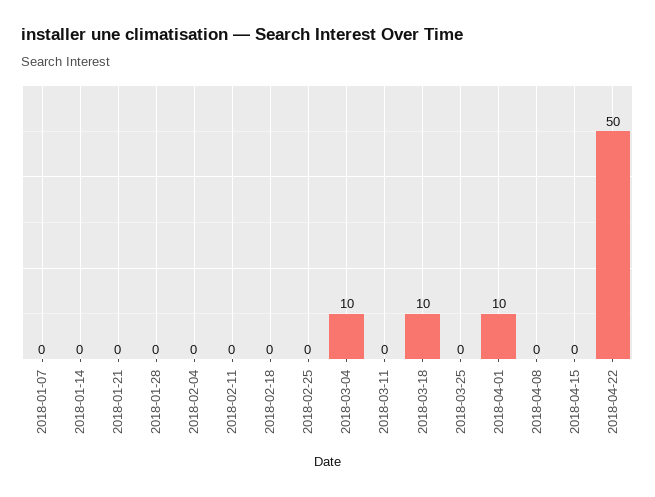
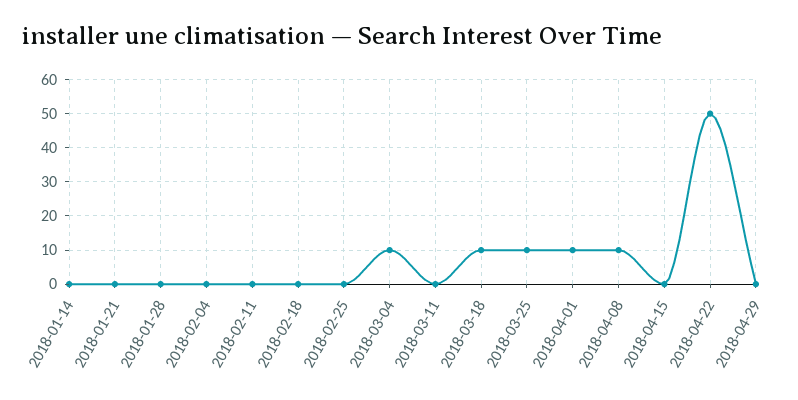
2018-01-07: 0 -> none
2018-03-25: 0 -> 10
2018-04-08: 0 -> 10
2018-04-29: none -> 0

